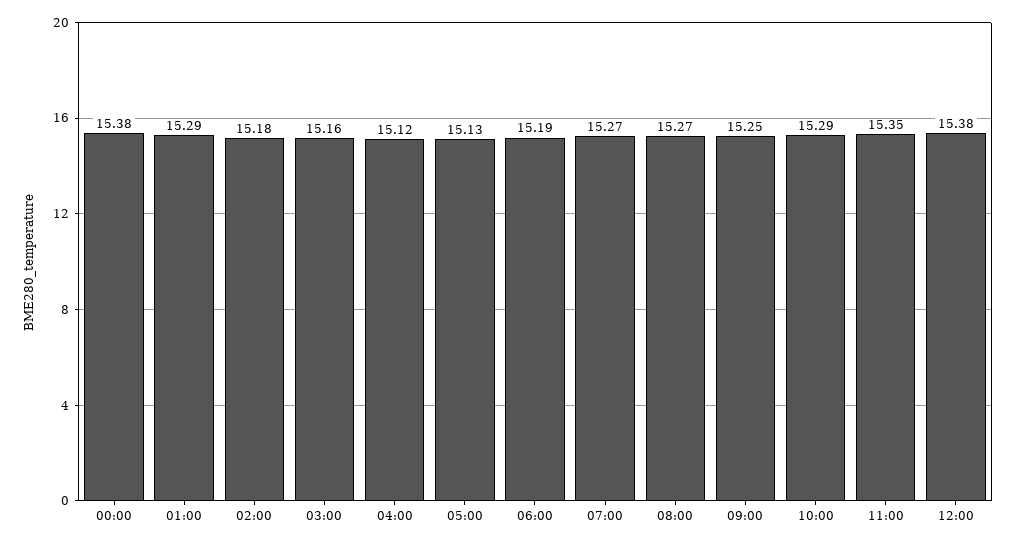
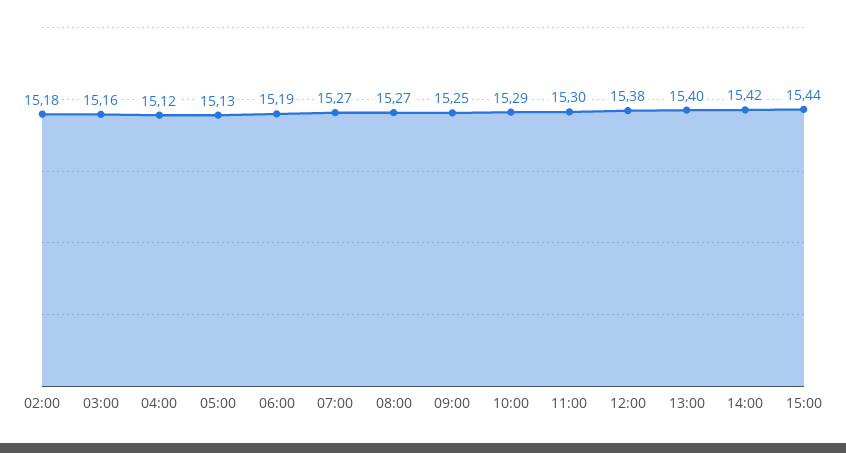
00:00: 15.38 -> none
01:00: 15.29 -> none
11:00: 15.35 -> 15.3
13:00: none -> 15.4
14:00: none -> 15.42
15:00: none -> 15.44

